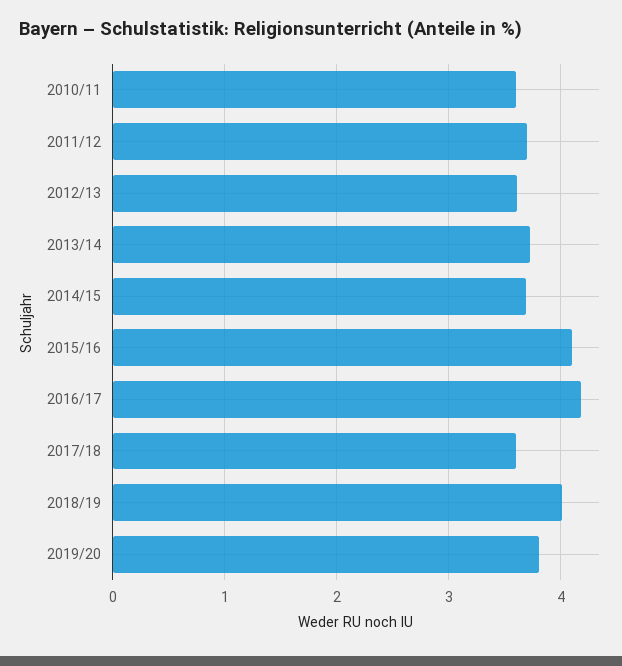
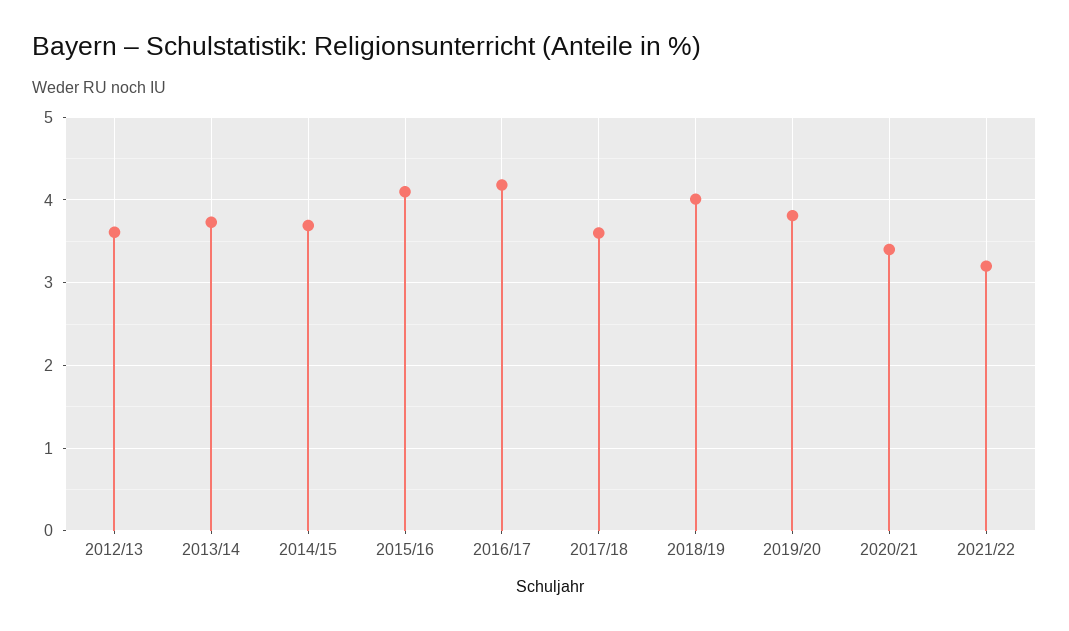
2010/11: 3.6 -> none
2011/12: 3.7 -> none
2020/21: none -> 3.4
2021/22: none -> 3.2

